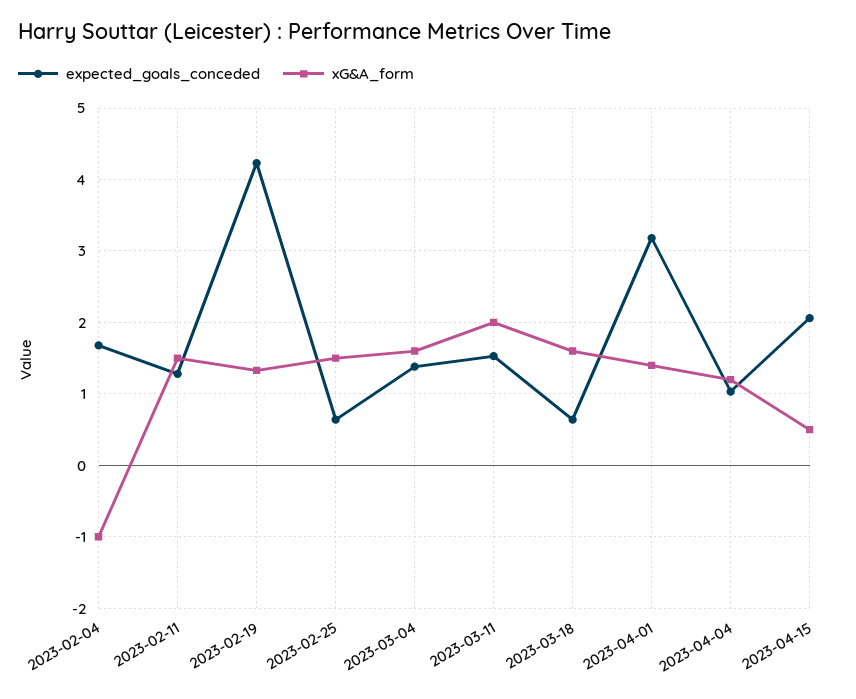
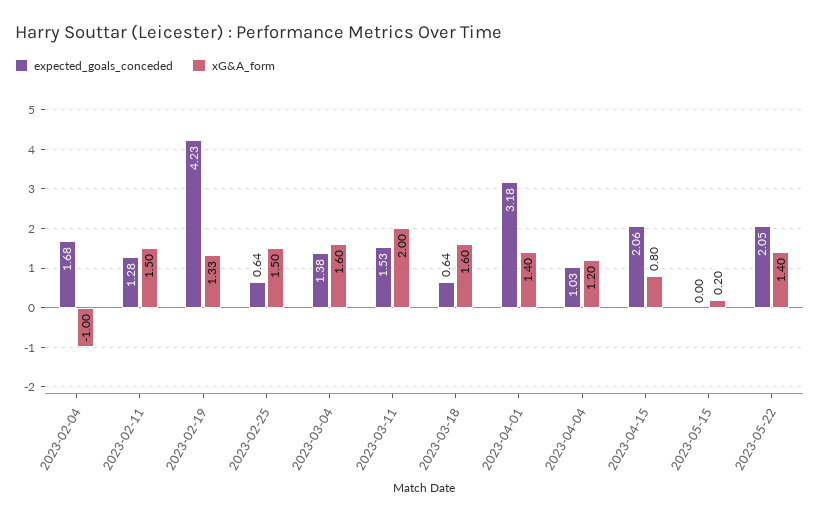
xG&A_form, 2023-04-15: 0.5 -> 0.8
expected_goals_conceded, 2023-05-15: none -> 0
xG&A_form, 2023-05-15: none -> 0.2
expected_goals_conceded, 2023-05-22: none -> 2.05
xG&A_form, 2023-05-22: none -> 1.4

